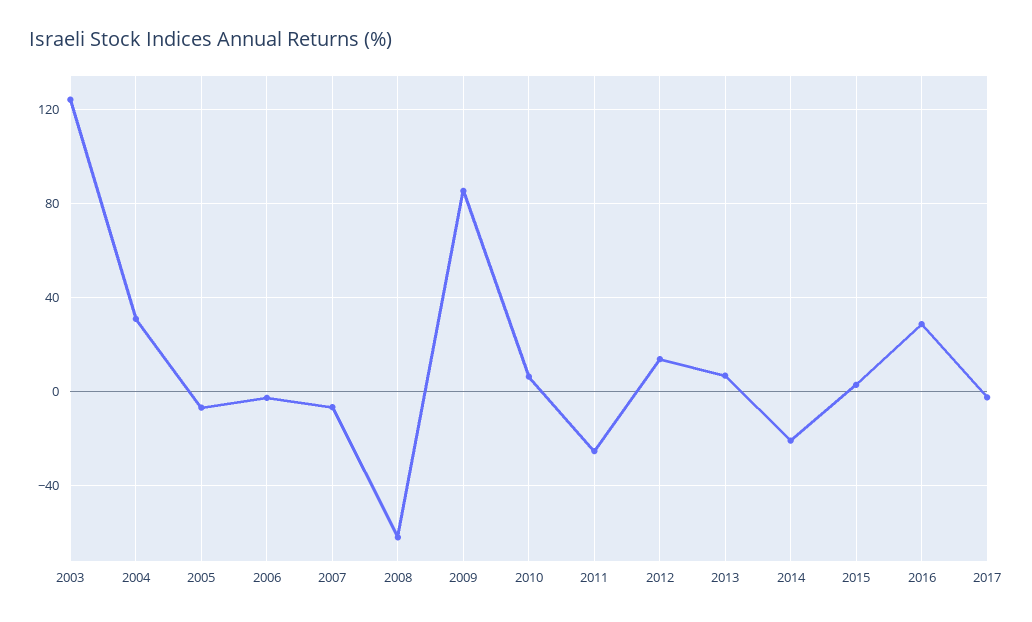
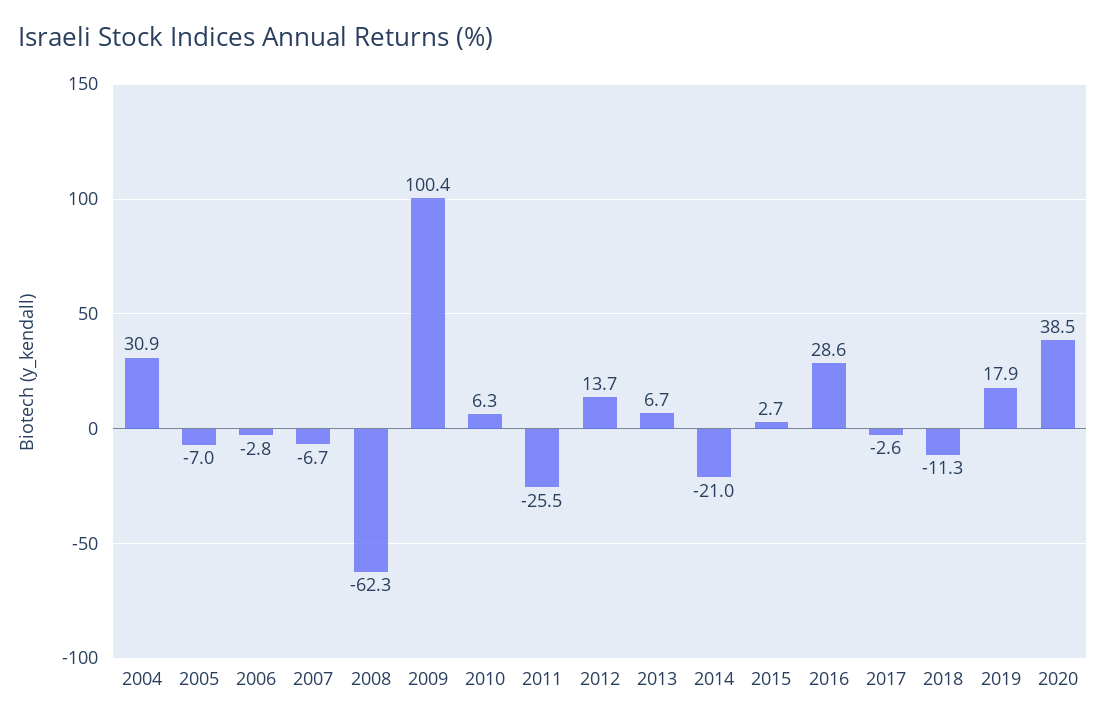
2003: 125 -> none
2009: 85 -> 100.4
2018: none -> -11.3
2019: none -> 17.9
2020: none -> 38.5

